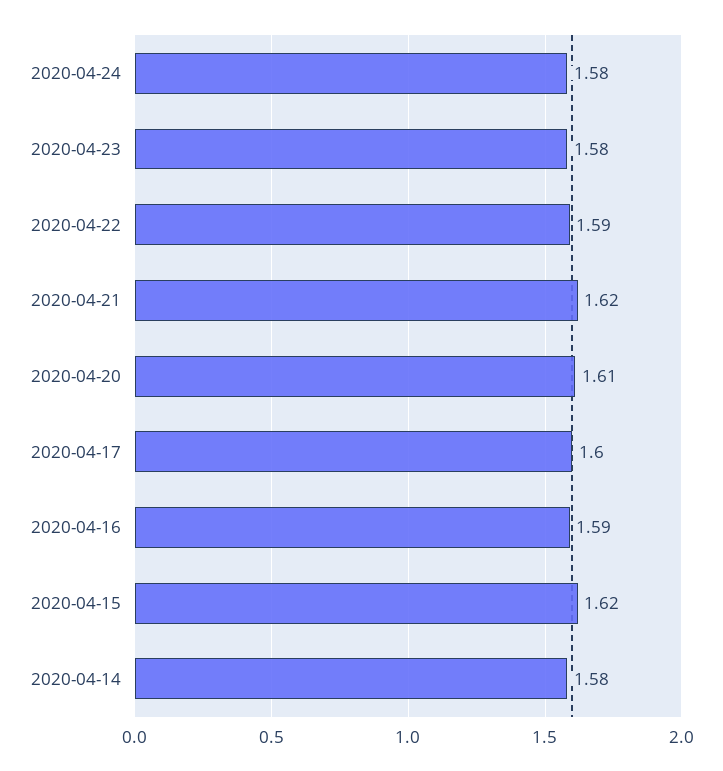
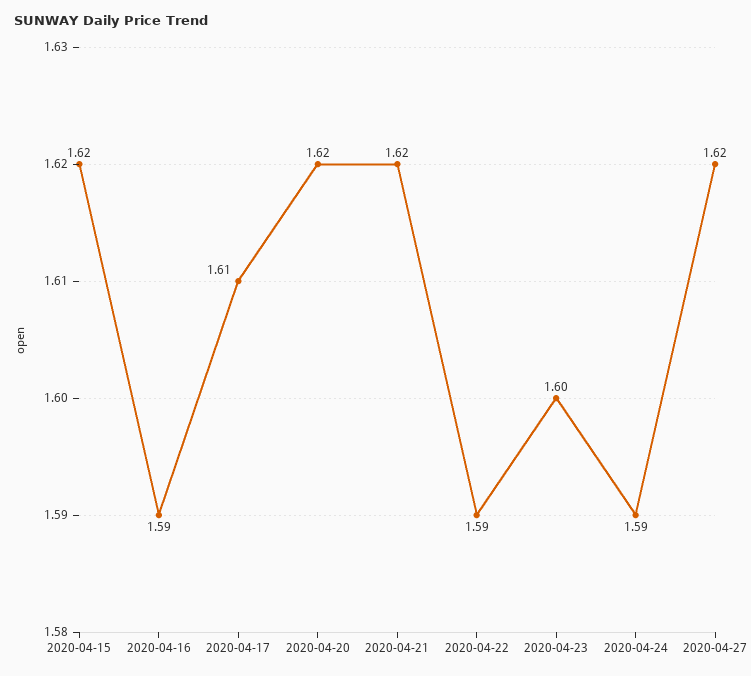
2020-04-24: 1.58 -> 1.59
2020-04-23: 1.58 -> 1.6
2020-04-20: 1.61 -> 1.62
2020-04-17: 1.6 -> 1.61
2020-04-14: 1.58 -> none
2020-04-27: none -> 1.62

